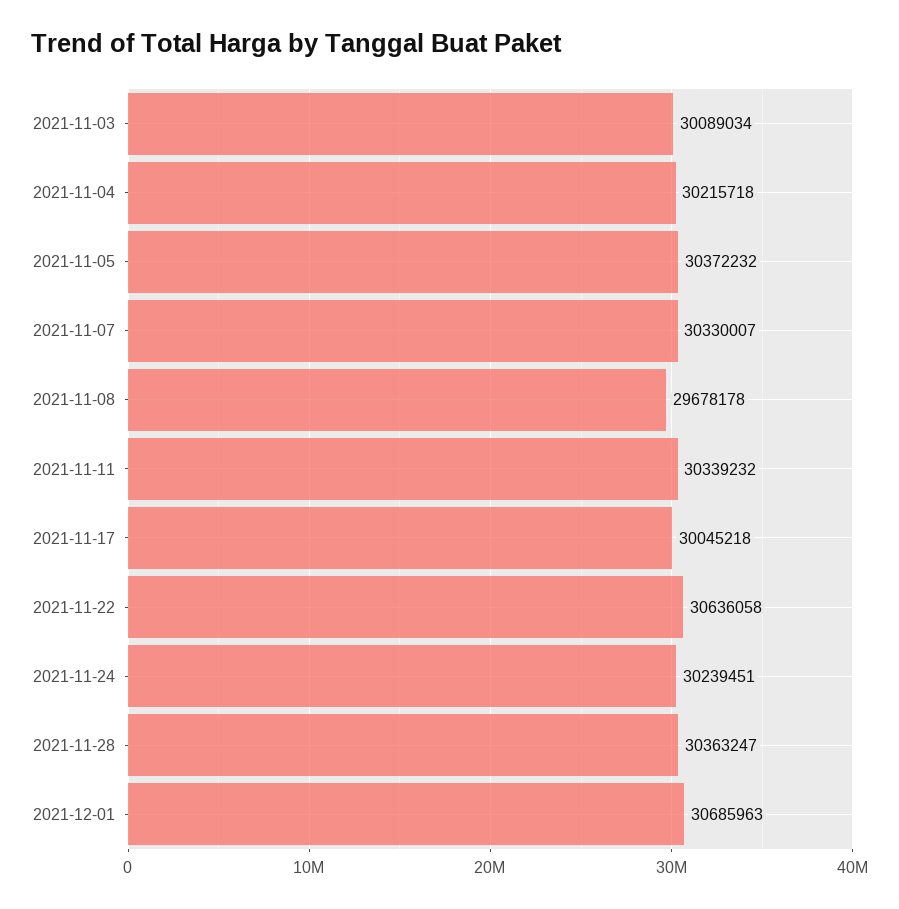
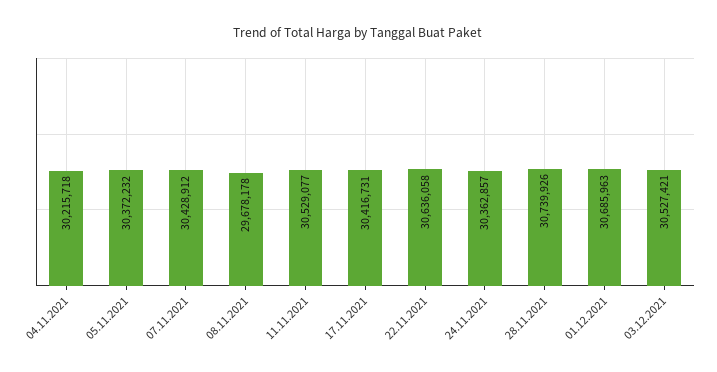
2021-11-03: 30089034 -> none
2021-11-07: 30330007 -> 30428912
2021-11-11: 30339232 -> 30529077
2021-11-17: 30045218 -> 30416731
2021-11-24: 30239451 -> 30362857
2021-11-28: 30363247 -> 30739926
03.12.2021: none -> 30527421

